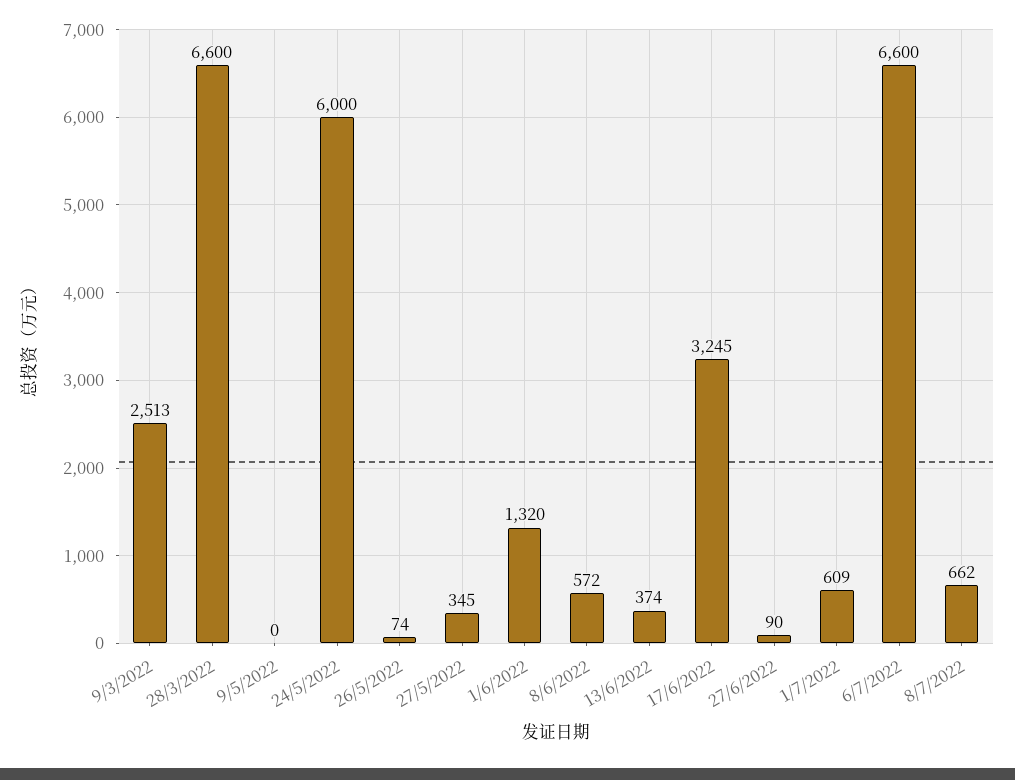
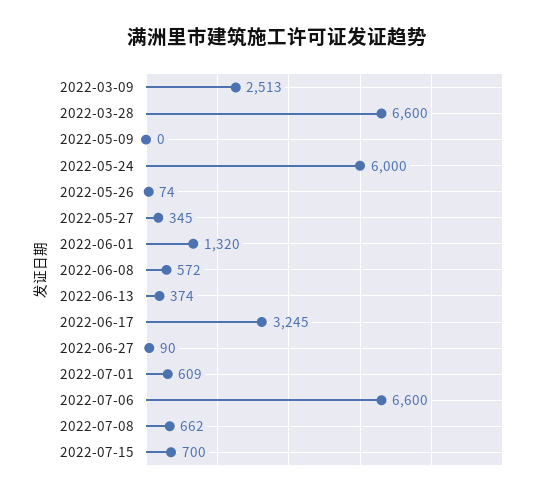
2022-07-15: none -> 700

